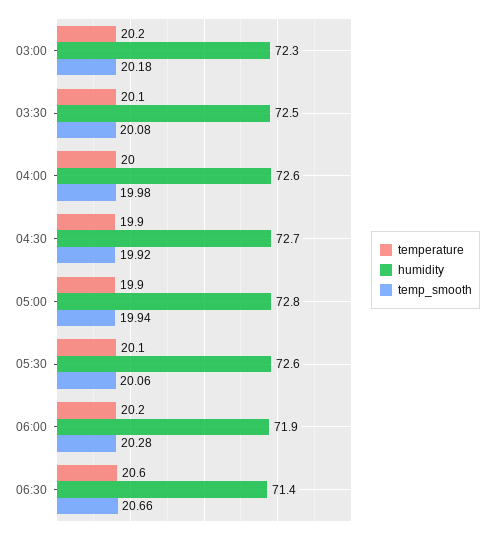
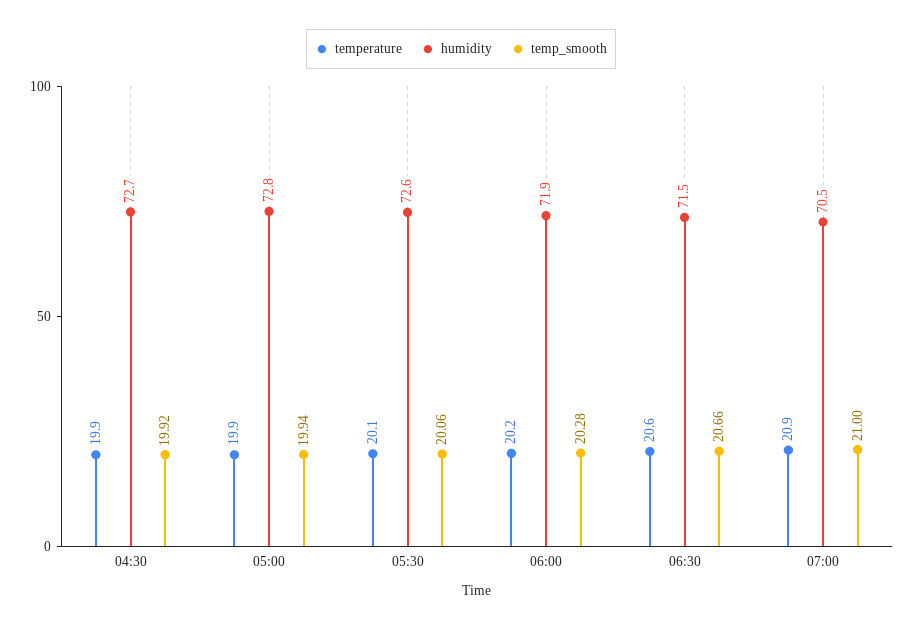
temperature, 03:00: 20.2 -> none
humidity, 03:00: 72.3 -> none
temp_smooth, 03:00: 20.18 -> none
temperature, 03:30: 20.1 -> none
humidity, 03:30: 72.5 -> none
temp_smooth, 03:30: 20.08 -> none
temperature, 04:00: 20 -> none
humidity, 04:00: 72.6 -> none
temp_smooth, 04:00: 19.98 -> none
humidity, 06:30: 71.4 -> 71.5
temperature, 07:00: none -> 20.9
humidity, 07:00: none -> 70.5
temp_smooth, 07:00: none -> 21

